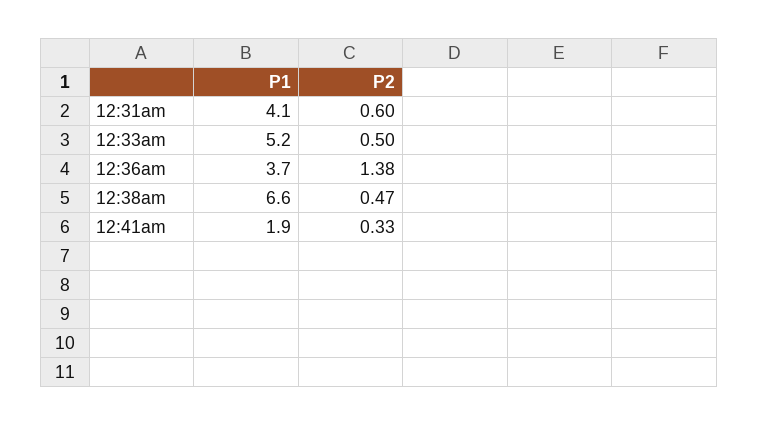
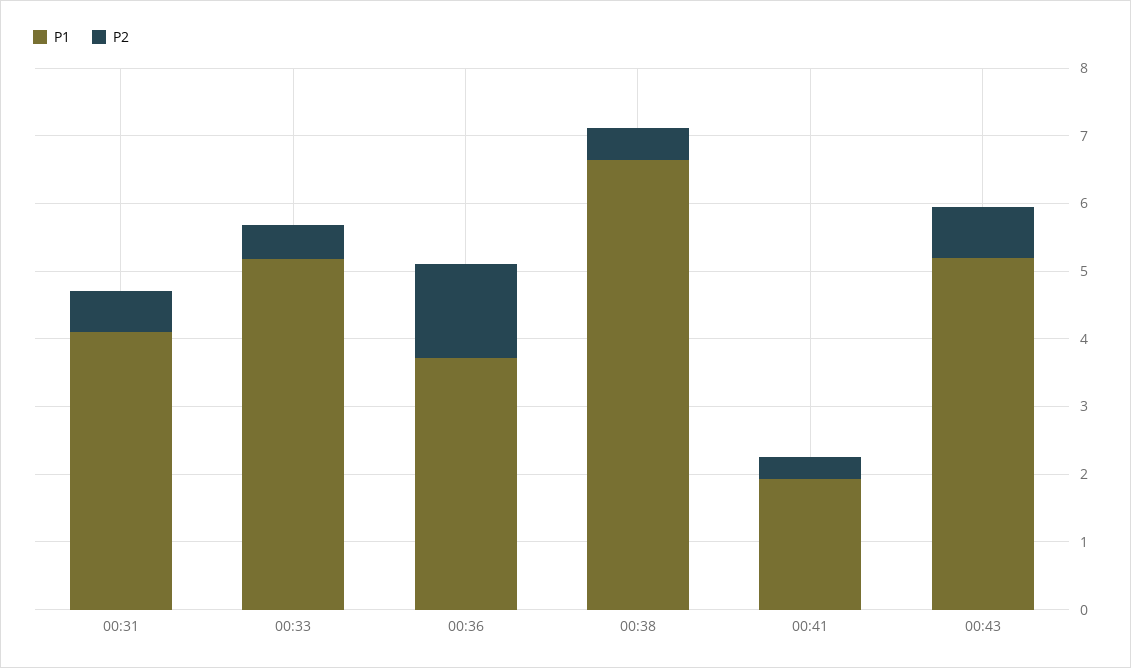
P1, 00:43: none -> 5.2
P2, 00:43: none -> 0.8

